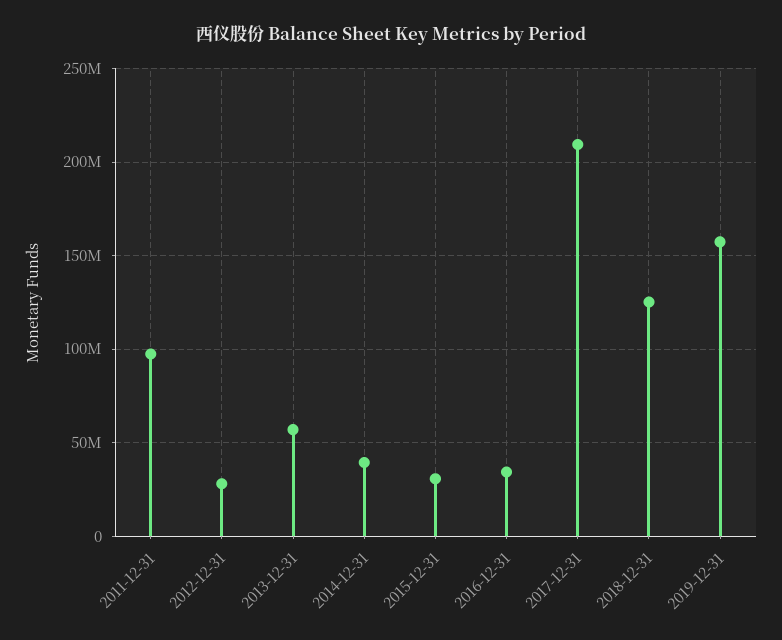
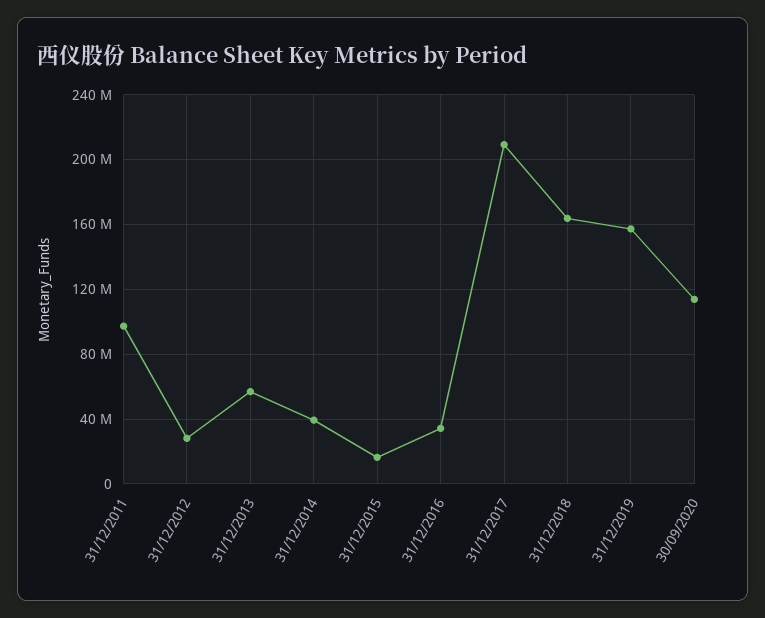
2015-12-31: 30000000 -> 15000000
2018-12-31: 125000000 -> 165000000
30/09/2020: none -> 115000000

